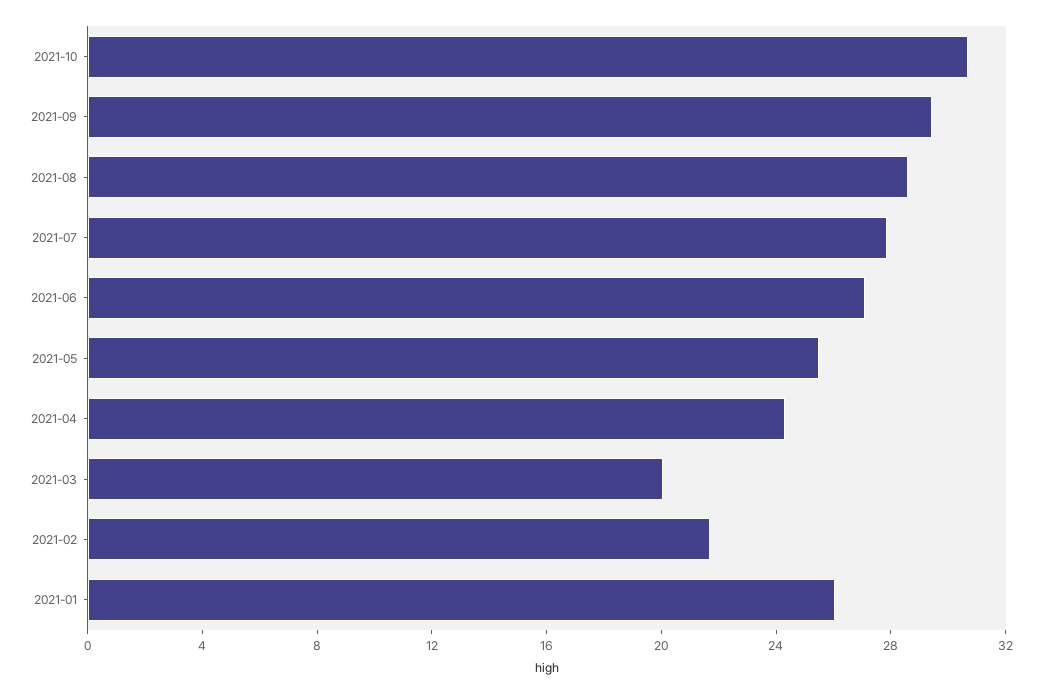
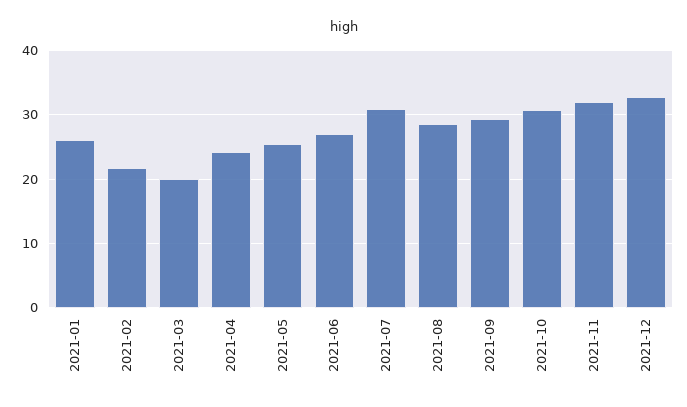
2021-07: 28 -> 31
2021-11: none -> 32
2021-12: none -> 33

